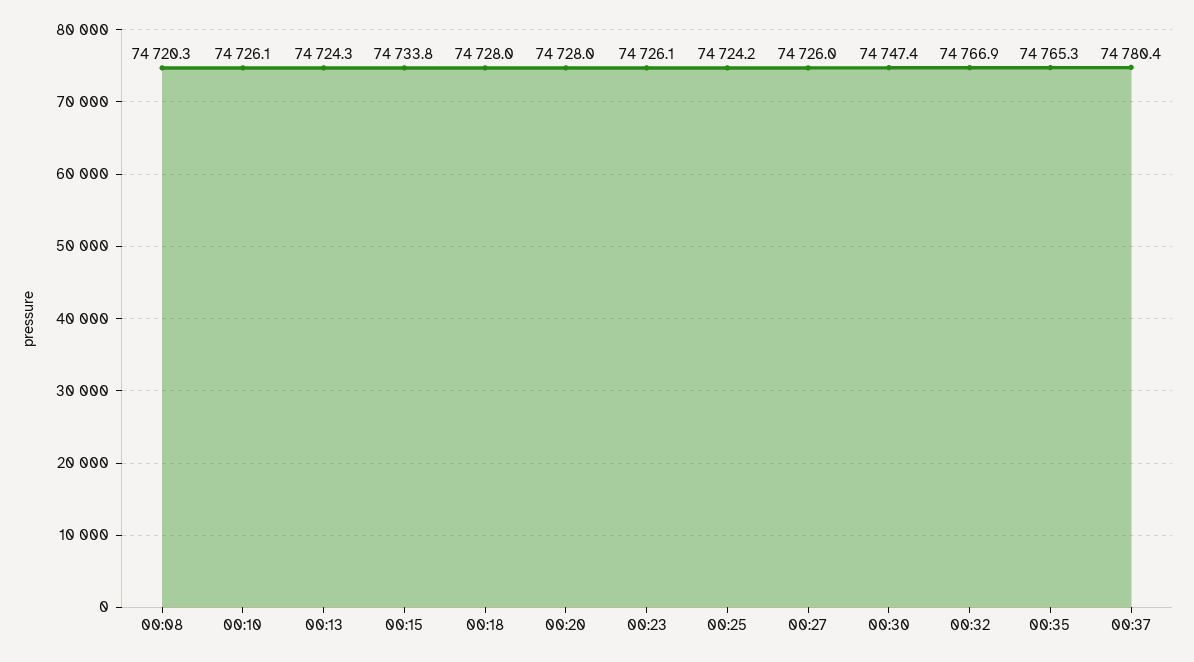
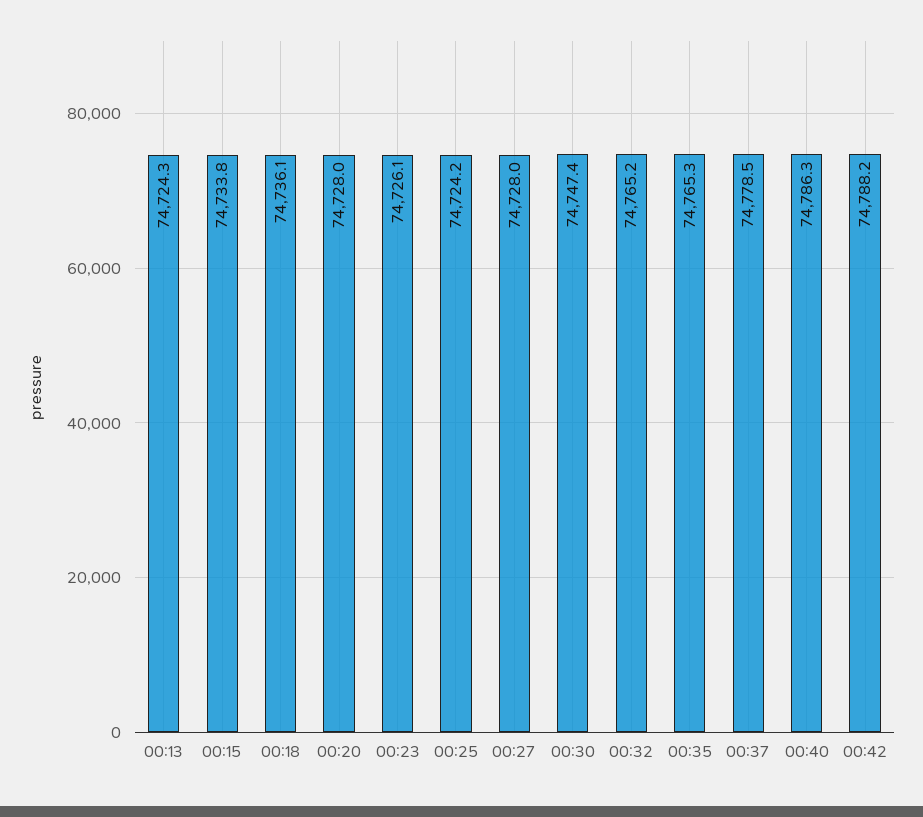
00:08: 74720.3 -> none
00:10: 74726.1 -> none
00:18: 74728 -> 74736.1
00:27: 74726 -> 74728
00:32: 74766.9 -> 74765.2
00:37: 74780.4 -> 74778.5
00:40: none -> 74786.3
00:42: none -> 74788.2

